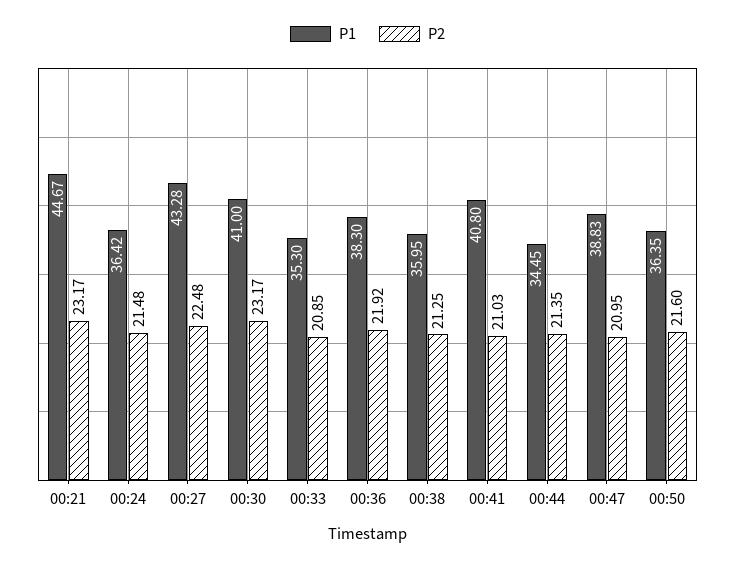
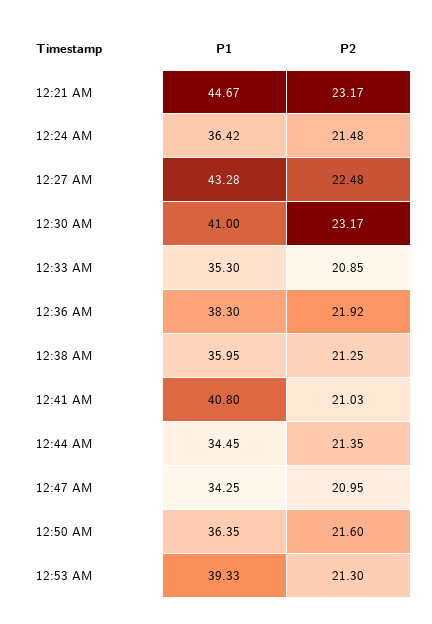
P1, 00:47: 38.83 -> 34.25
P1, 12:53 AM: none -> 39.33
P2, 12:53 AM: none -> 21.3

